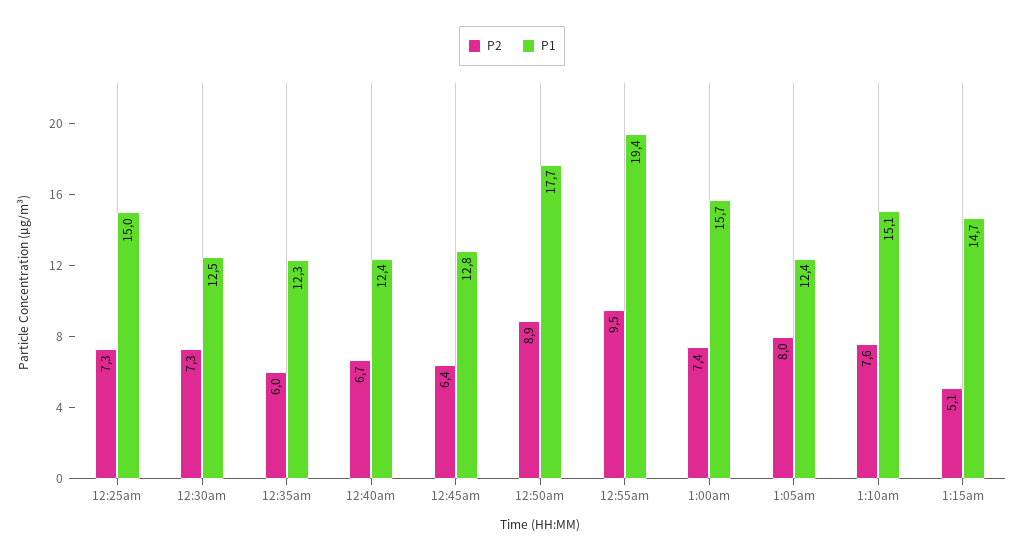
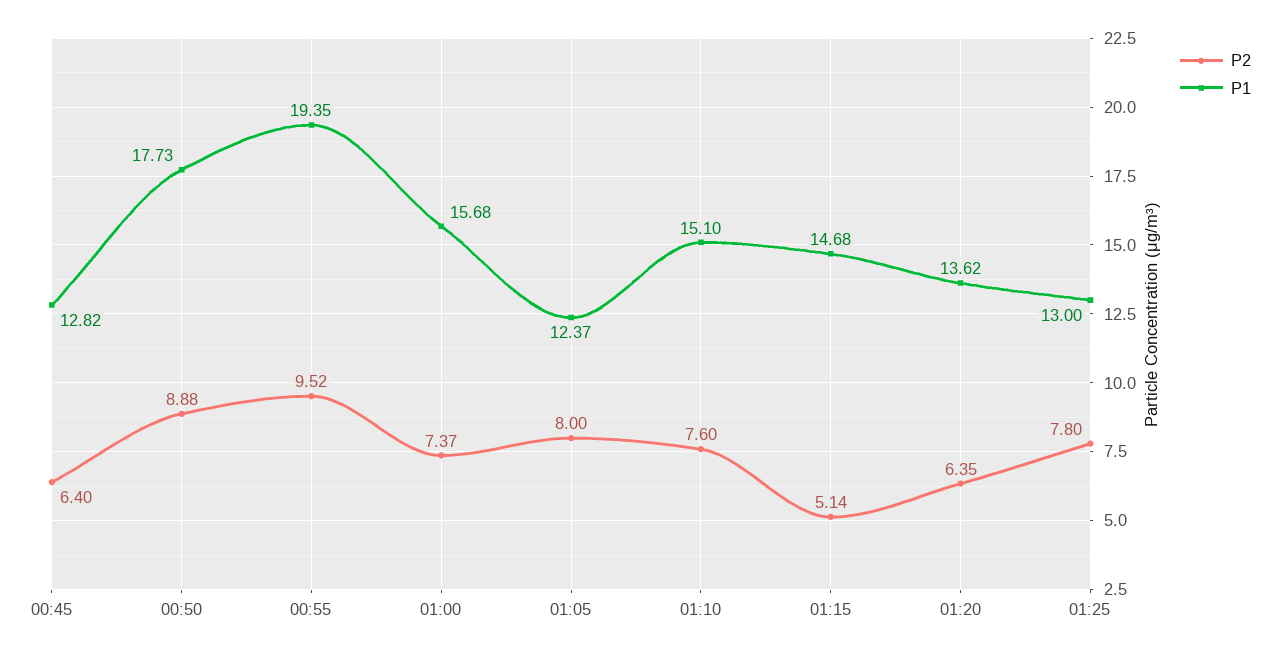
P2, 12:25am: 7.3 -> none
P1, 12:25am: 15 -> none
P2, 12:30am: 7.3 -> none
P1, 12:30am: 12.5 -> none
P2, 12:35am: 6 -> none
P1, 12:35am: 12.3 -> none
P2, 12:40am: 6.7 -> none
P1, 12:40am: 12.4 -> none
P2, 01:20: none -> 6.35
P1, 01:20: none -> 13.62
P2, 01:25: none -> 7.8
P1, 01:25: none -> 13

